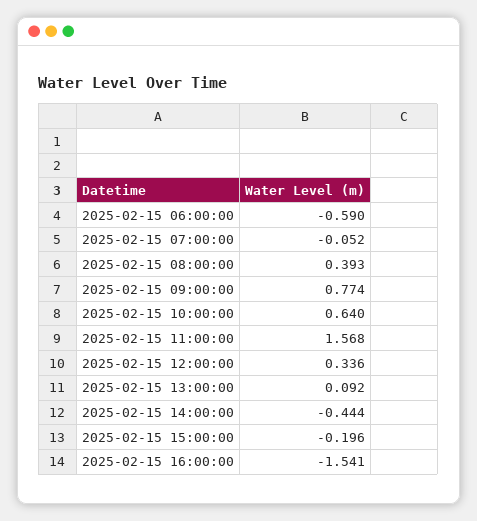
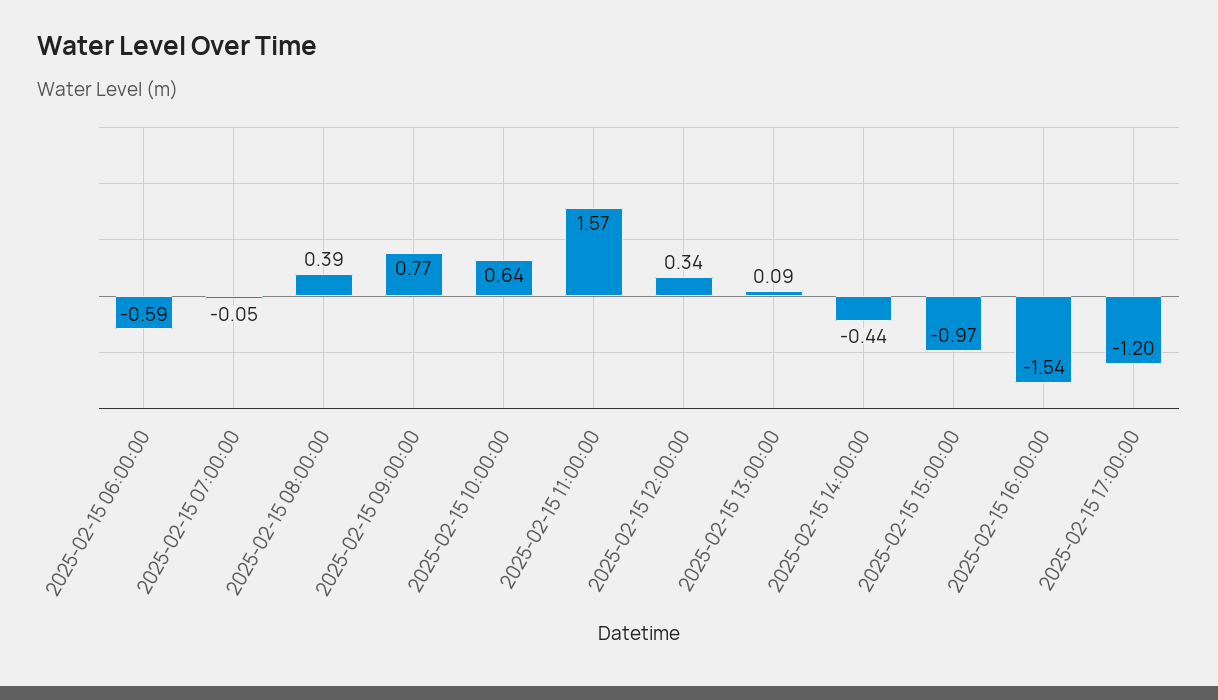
2025-02-15 15:00:00: -0.196 -> -0.97
2025-02-15 17:00:00: none -> -1.2

